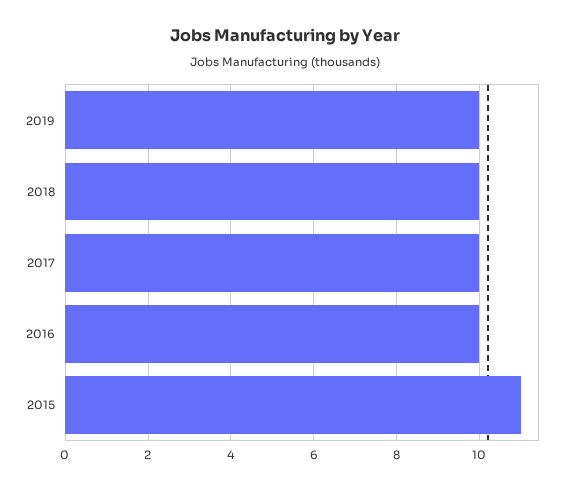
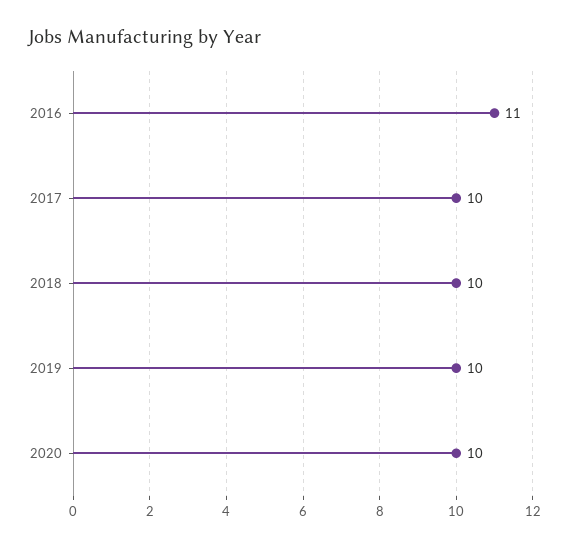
2016: 10 -> 11
2015: 11 -> none
2020: none -> 10

